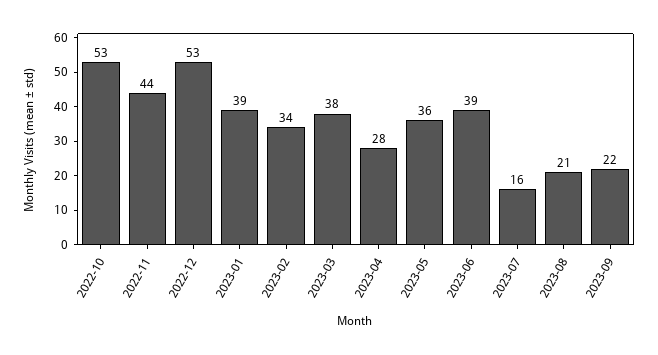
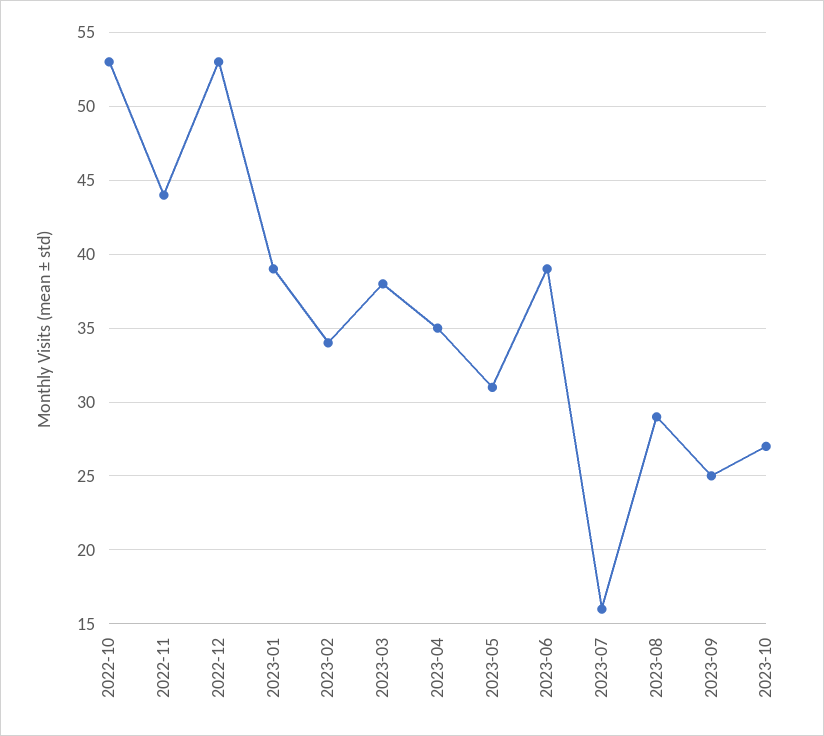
2023-04: 28 -> 35
2023-05: 36 -> 31
2023-08: 21 -> 29
2023-09: 22 -> 25
2023-10: none -> 27

